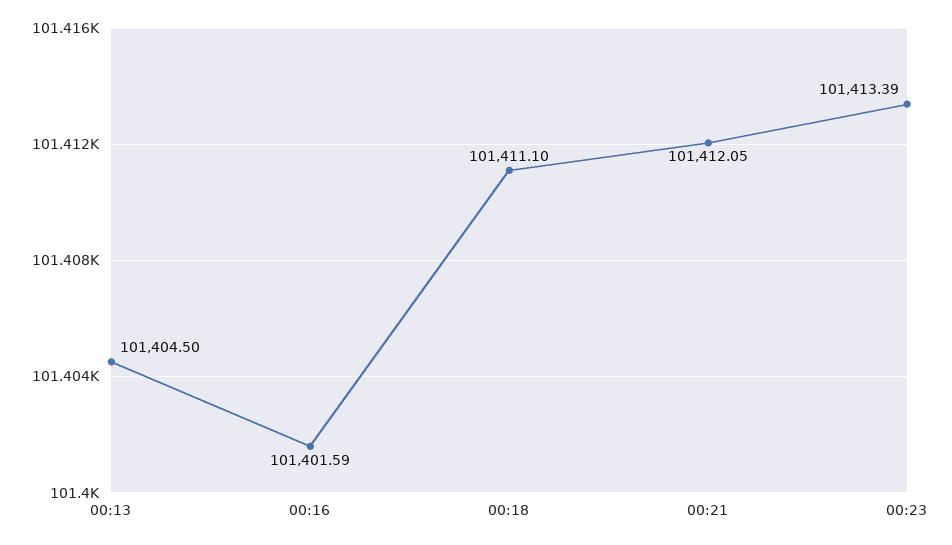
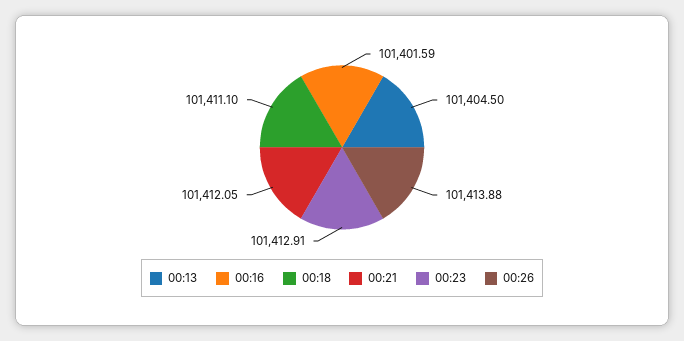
00:23: 101413.39 -> 101412.91
00:26: none -> 101413.88

